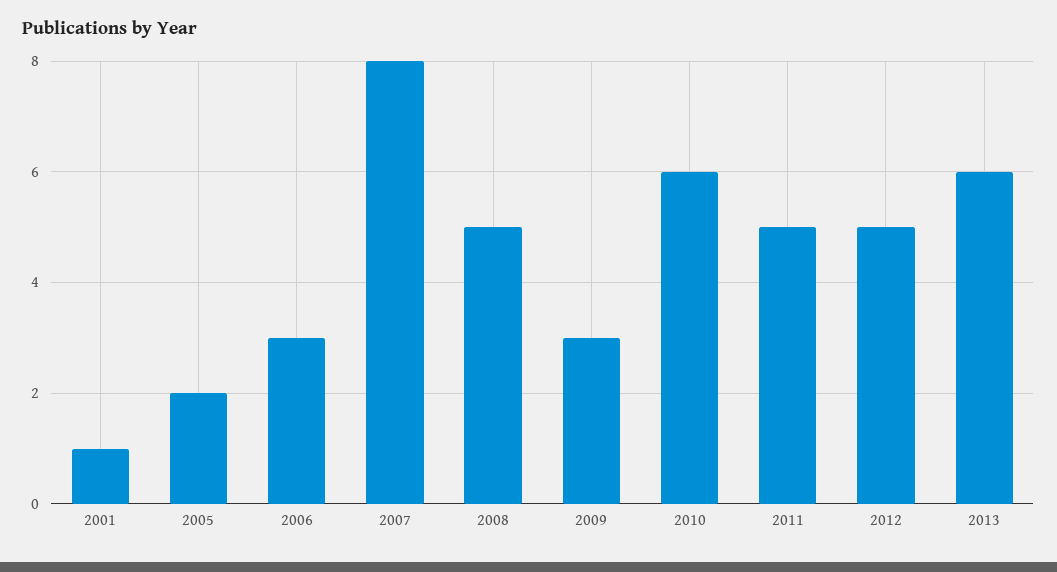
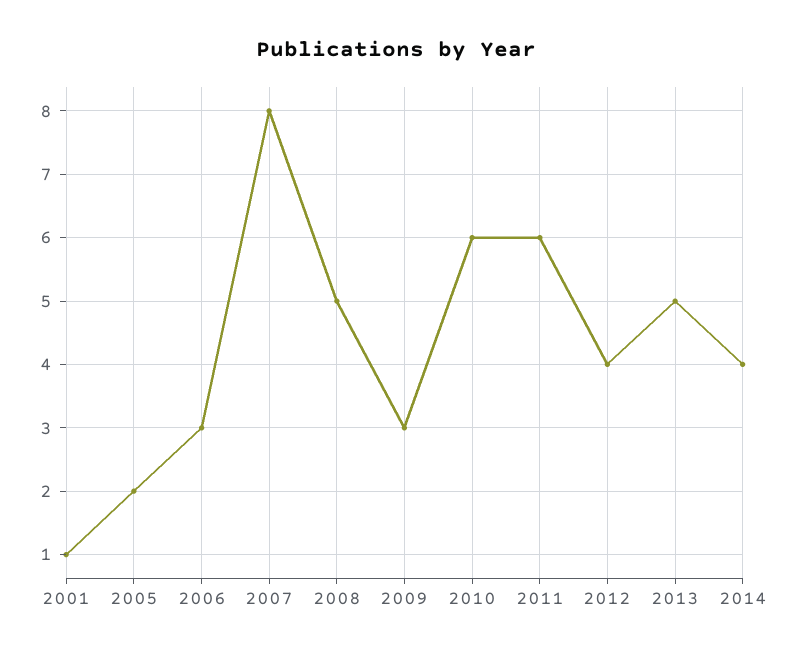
2011: 5 -> 6
2012: 5 -> 4
2013: 6 -> 5
2014: none -> 4

